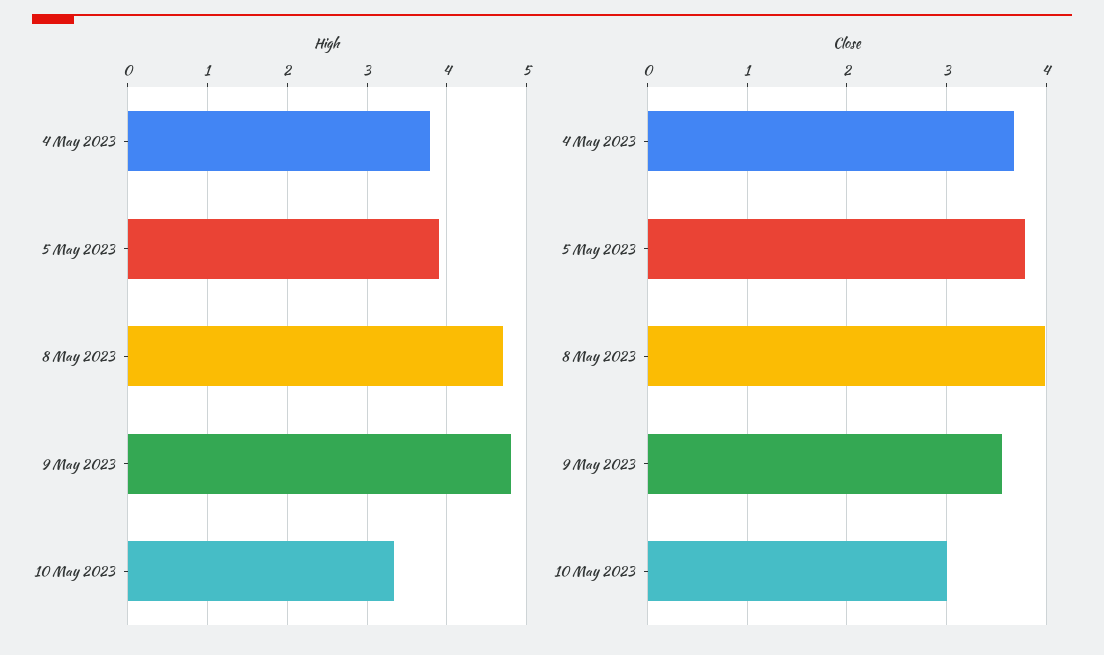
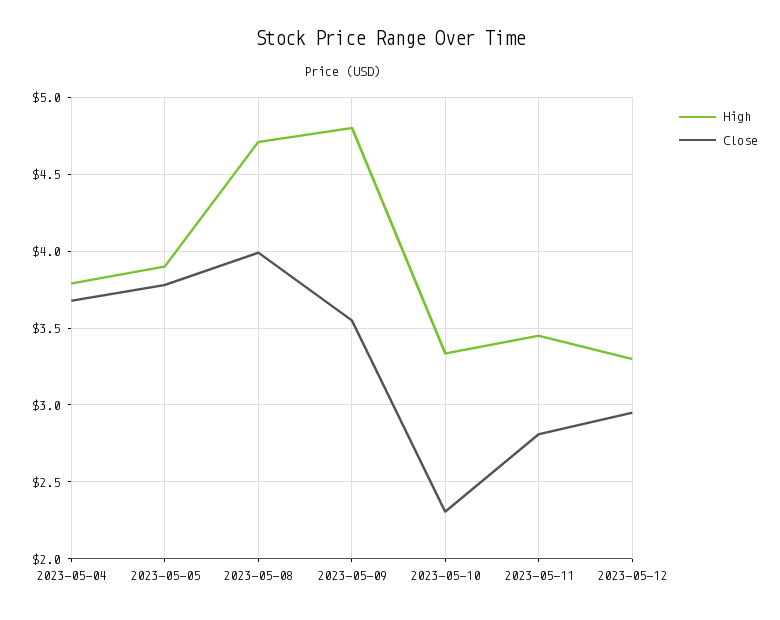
Close, 10 May 2023: 3 -> 2.3
High, 2023-05-11: none -> 3.45
Close, 2023-05-11: none -> 2.8
High, 2023-05-12: none -> 3.3
Close, 2023-05-12: none -> 2.95

